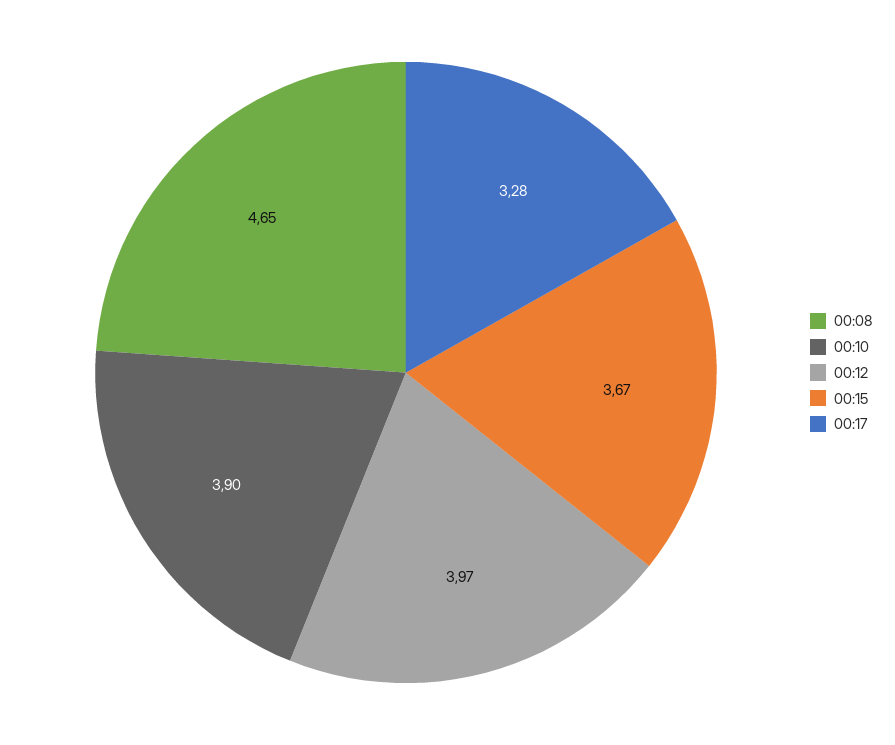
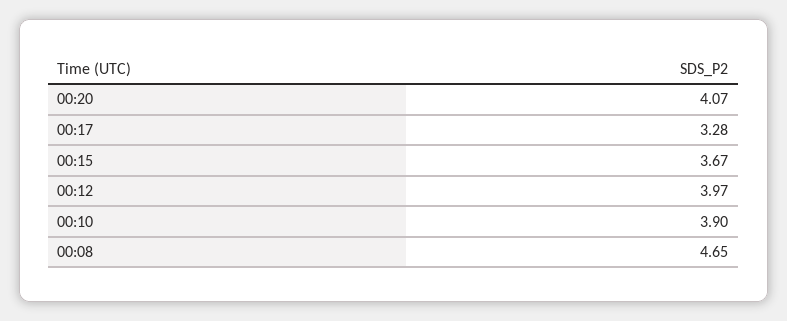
00:20: none -> 4.07

